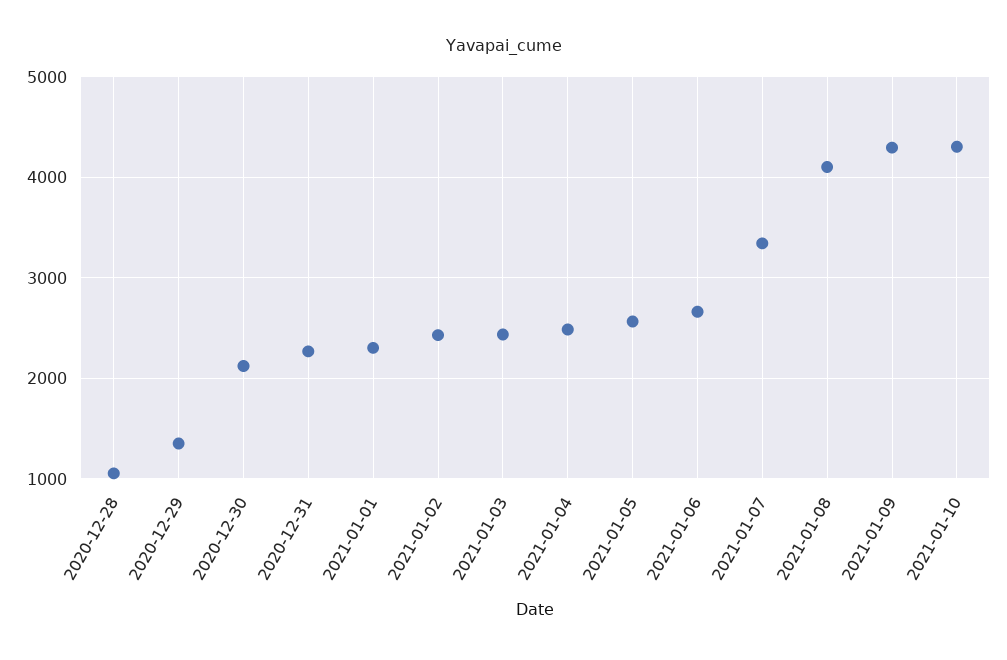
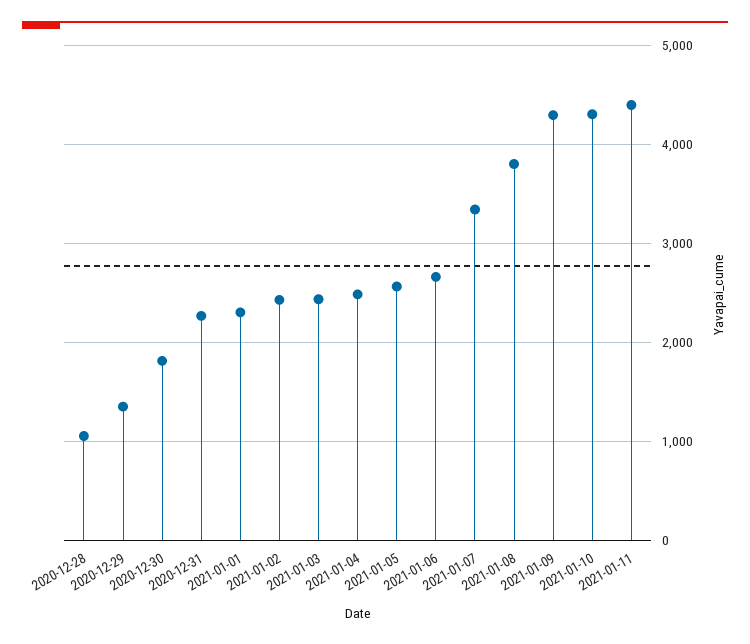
2020-12-30: 2100 -> 1800
2021-01-08: 4100 -> 3800
2021-01-11: none -> 4400

